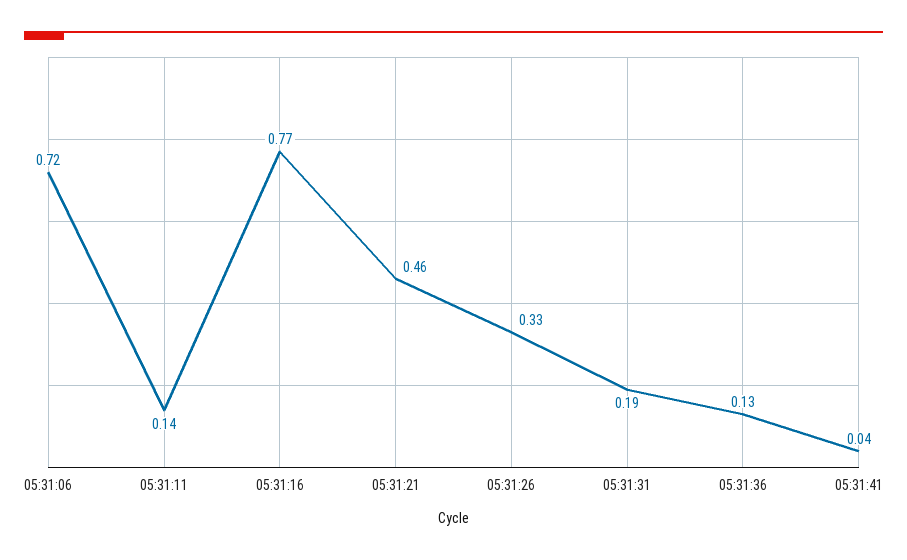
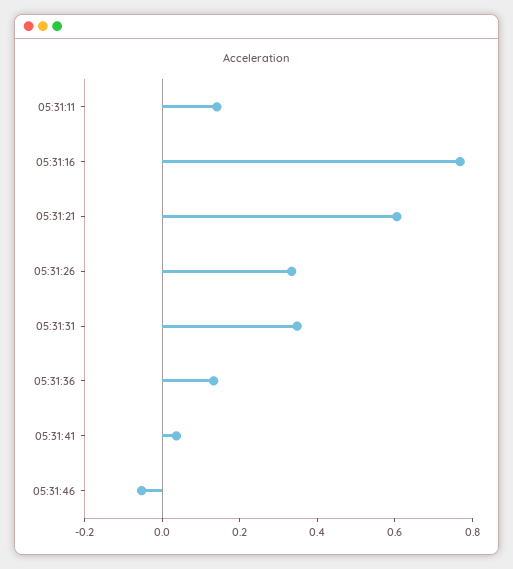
05:31:06: 0.72 -> none
05:31:21: 0.46 -> 0.6
05:31:31: 0.19 -> 0.35
05:31:46: none -> -0.05

